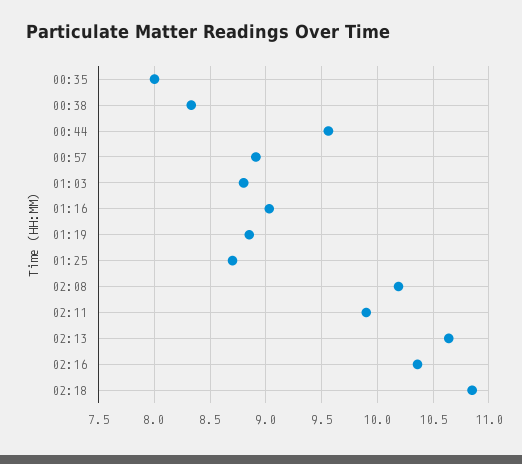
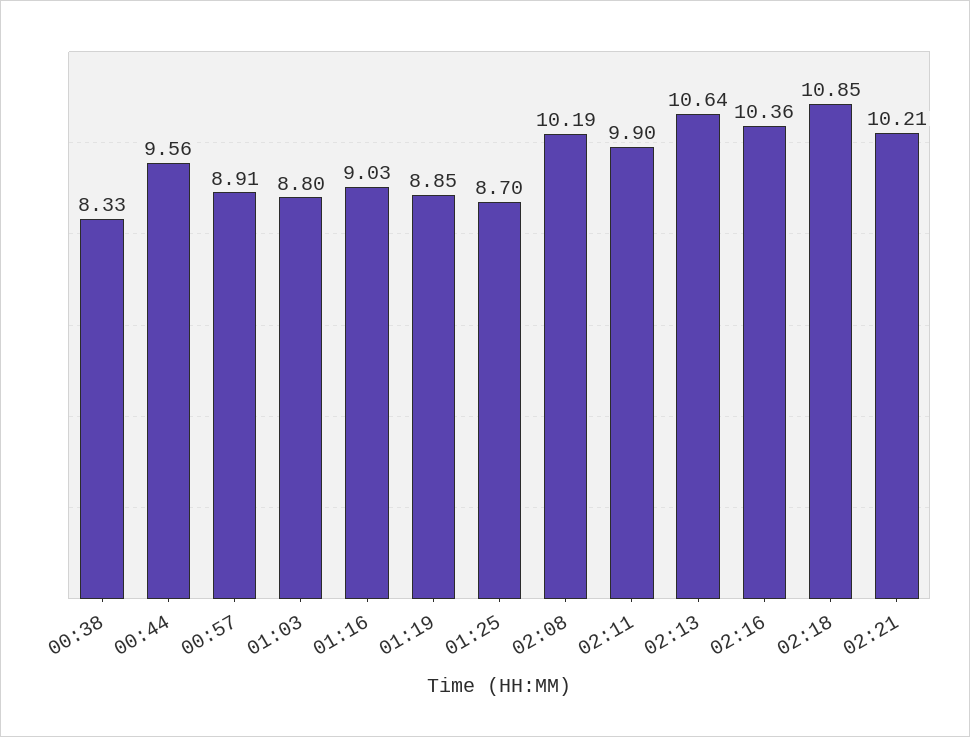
00:35: 8 -> none
02:21: none -> 10.21

